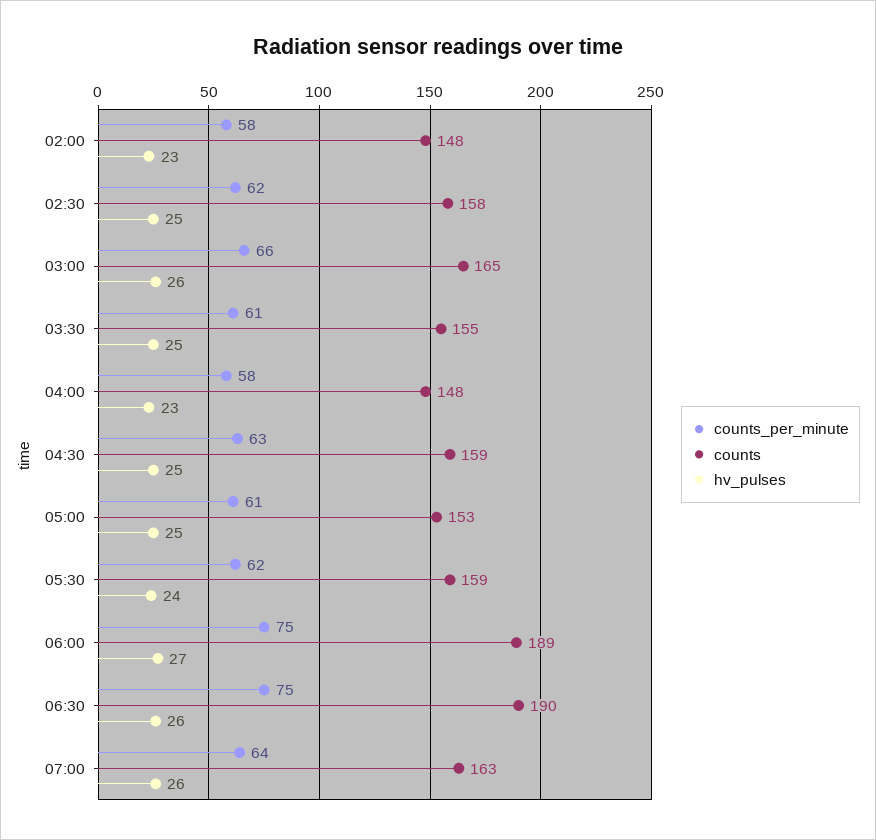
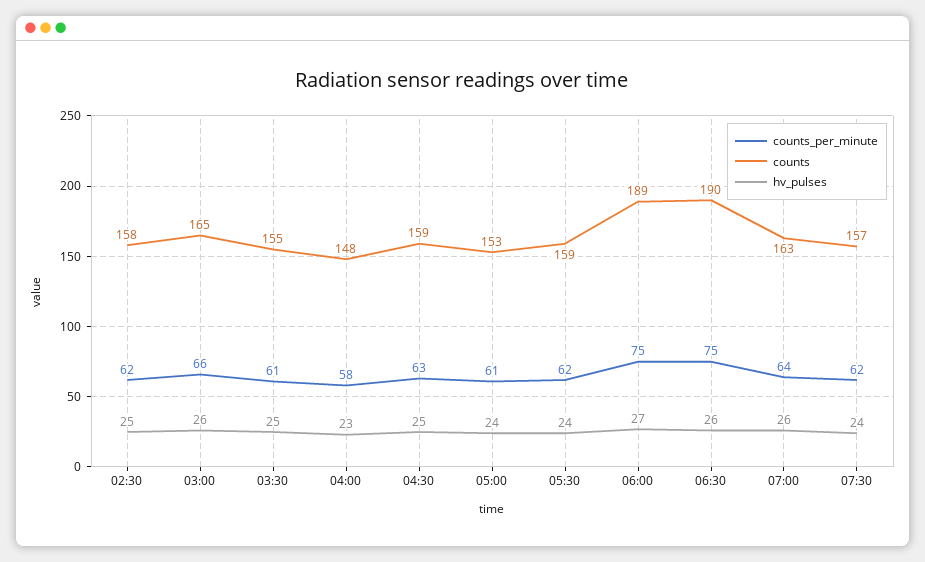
counts_per_minute, 02:00: 58 -> none
counts, 02:00: 148 -> none
hv_pulses, 02:00: 23 -> none
hv_pulses, 05:00: 25 -> 24
counts_per_minute, 07:30: none -> 62
counts, 07:30: none -> 157
hv_pulses, 07:30: none -> 24

